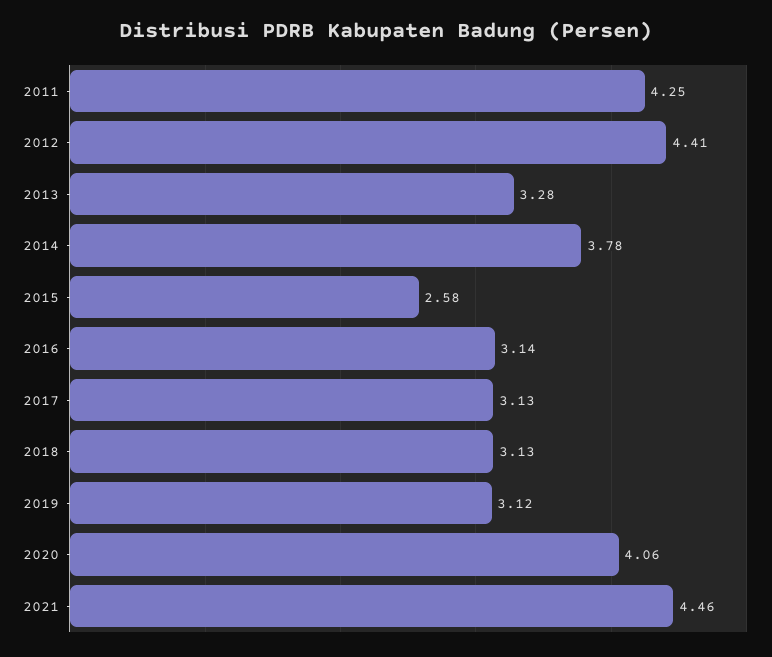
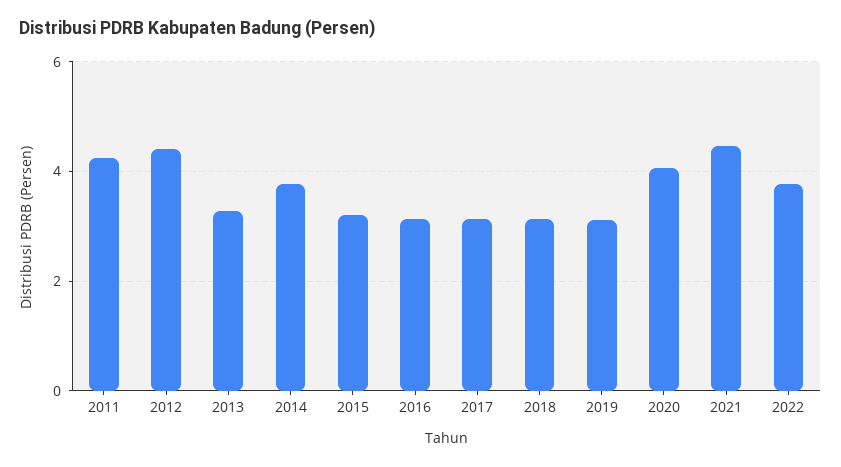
2015: 2.58 -> 3.2
2022: none -> 3.8

